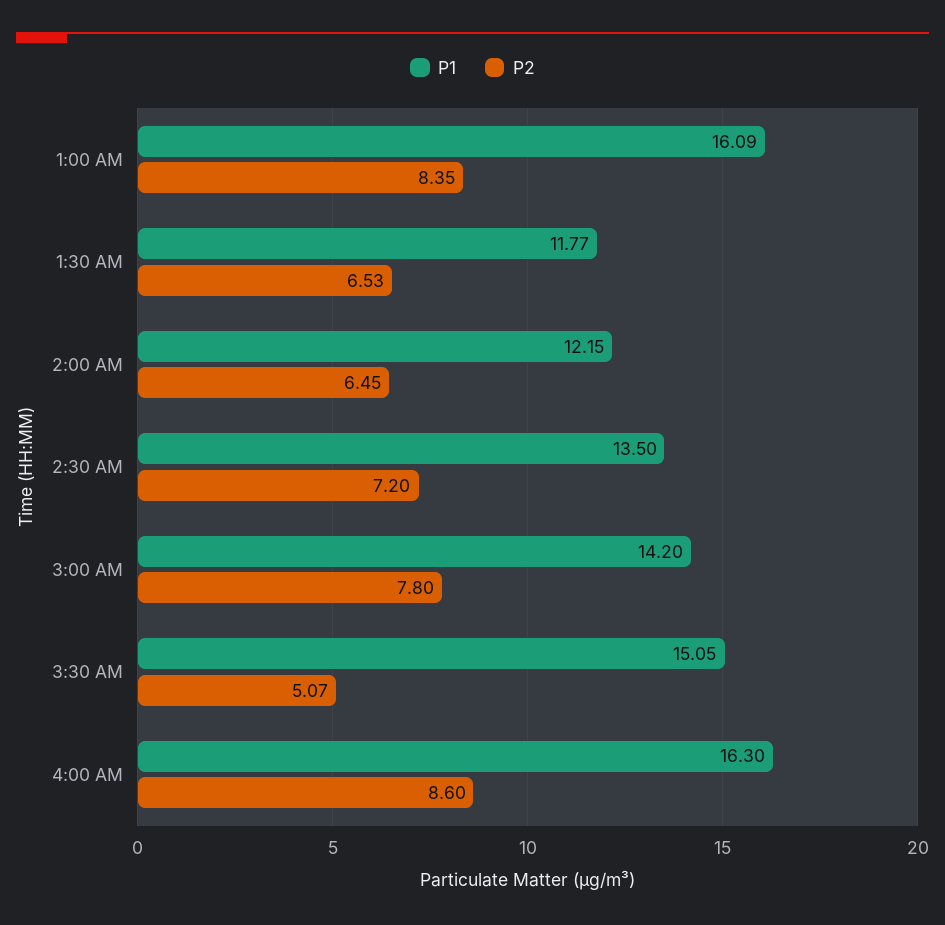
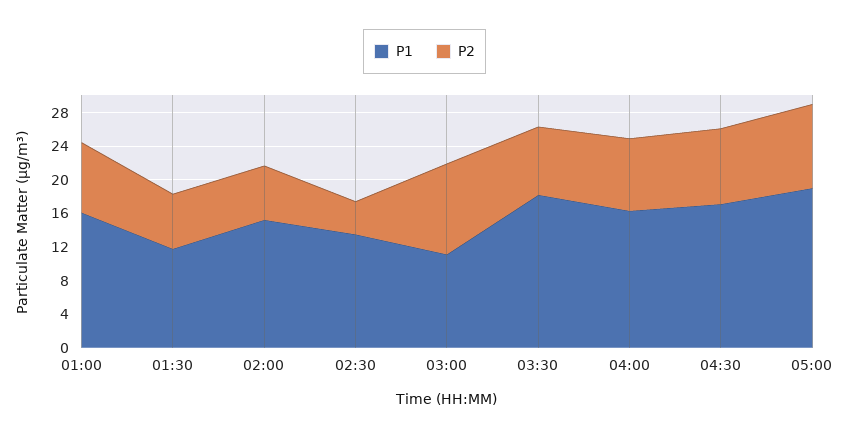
P1, 2:00 AM: 12.15 -> 15
P2, 2:30 AM: 7.2 -> 4
P1, 3:00 AM: 14.2 -> 11
P2, 3:00 AM: 7.8 -> 11
P1, 3:30 AM: 15.05 -> 18
P2, 3:30 AM: 5.07 -> 8
P1, 04:30: none -> 17
P2, 04:30: none -> 9
P1, 05:00: none -> 19
P2, 05:00: none -> 10

